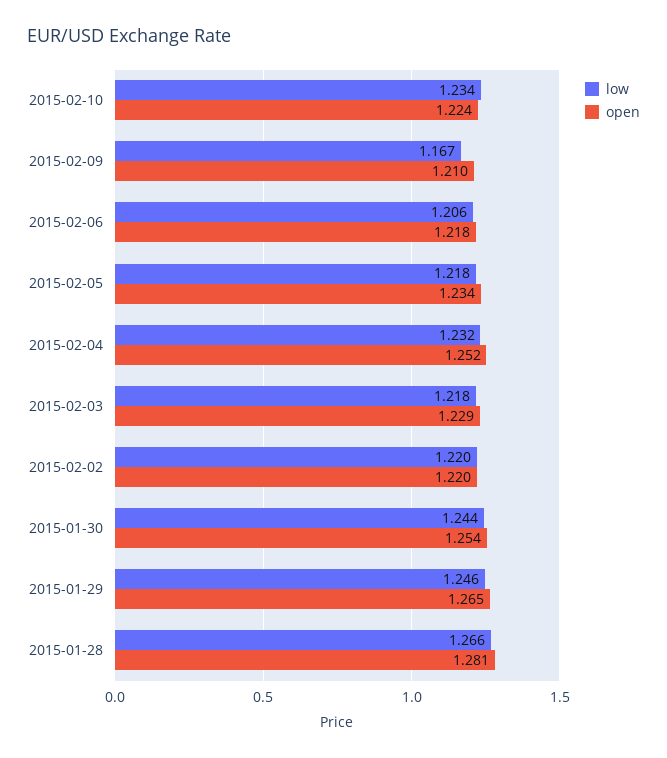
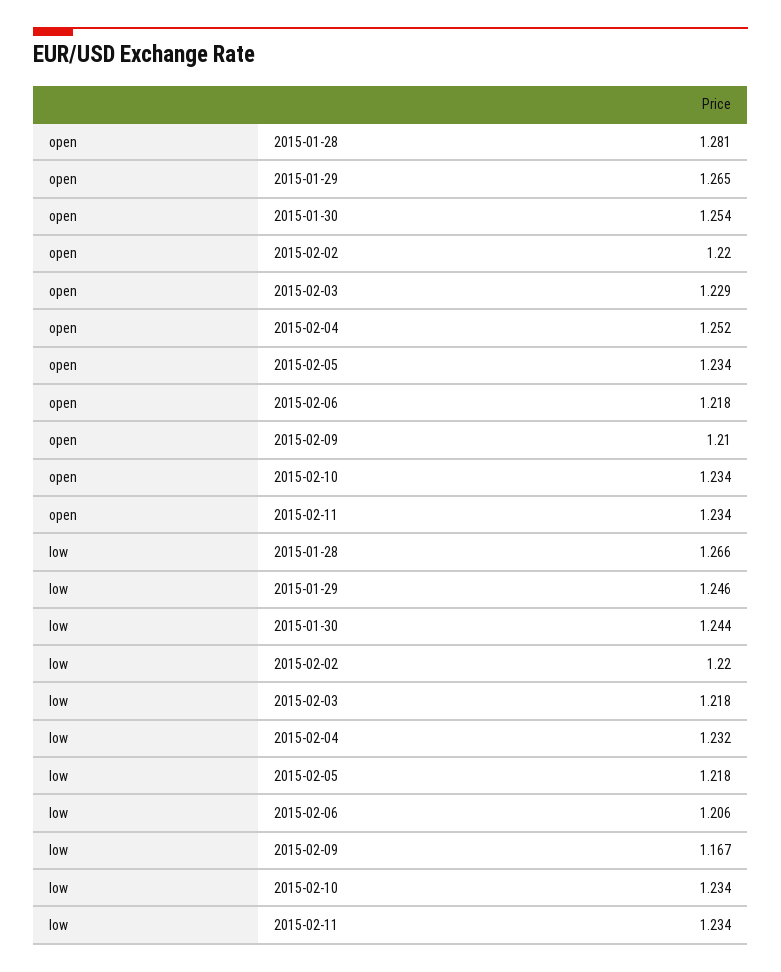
open, 2015-02-10: 1.224 -> 1.234
open, 2015-02-11: none -> 1.234
low, 2015-02-11: none -> 1.234

